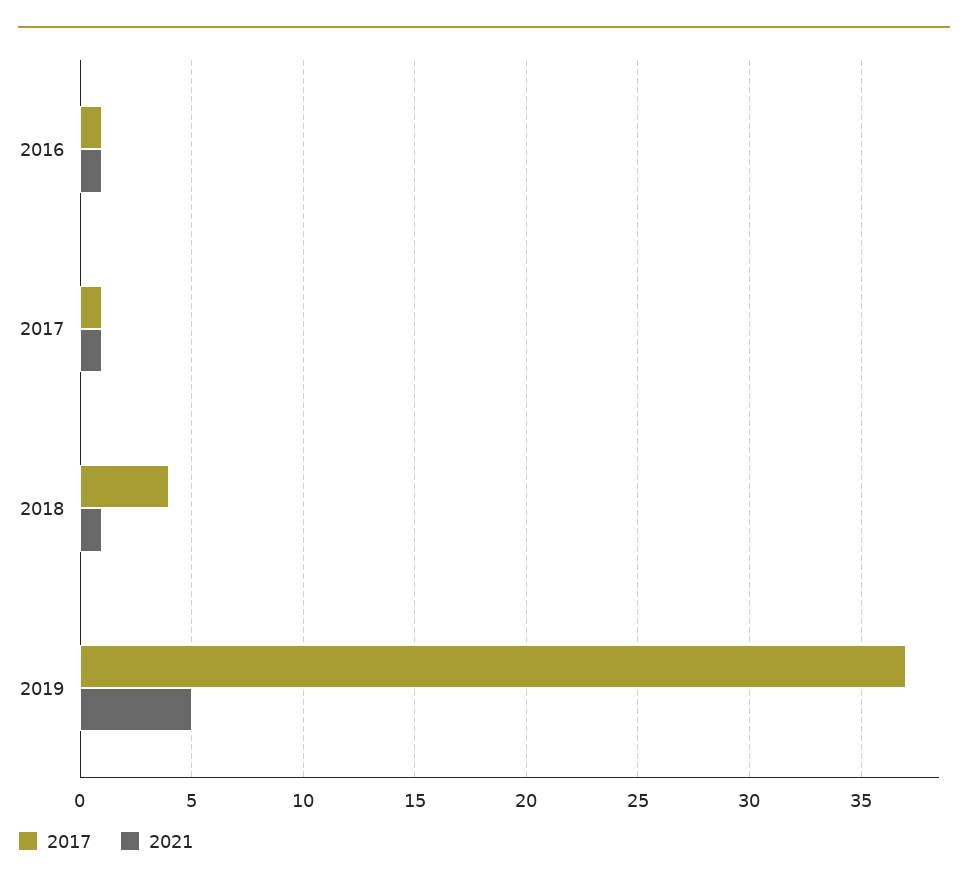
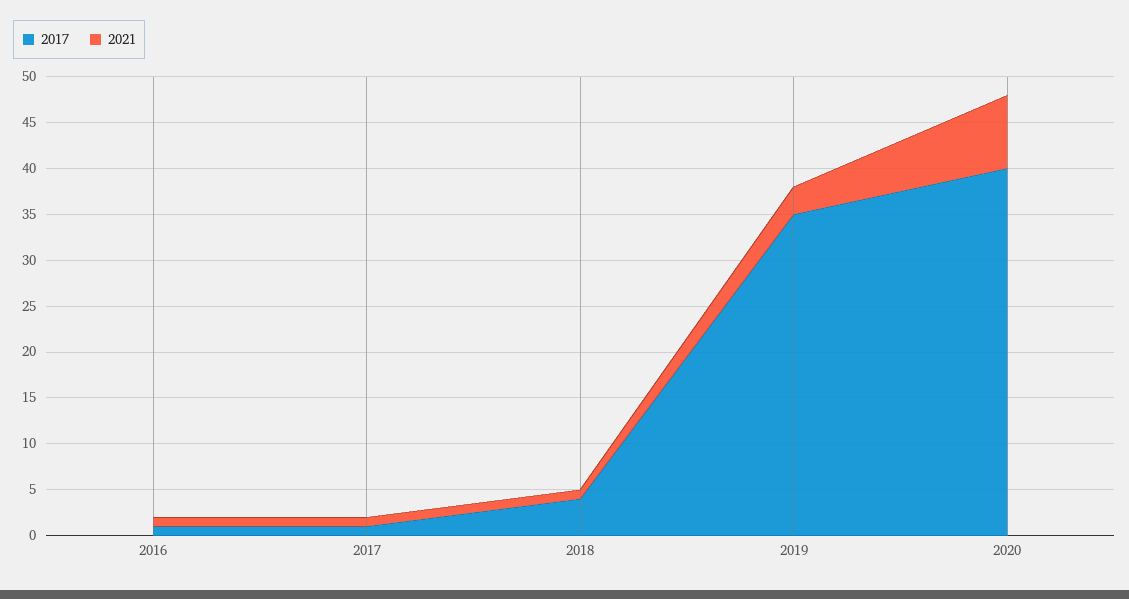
2017, 2019: 37 -> 35
2021, 2019: 5 -> 3
2017, 2020: none -> 40
2021, 2020: none -> 8

